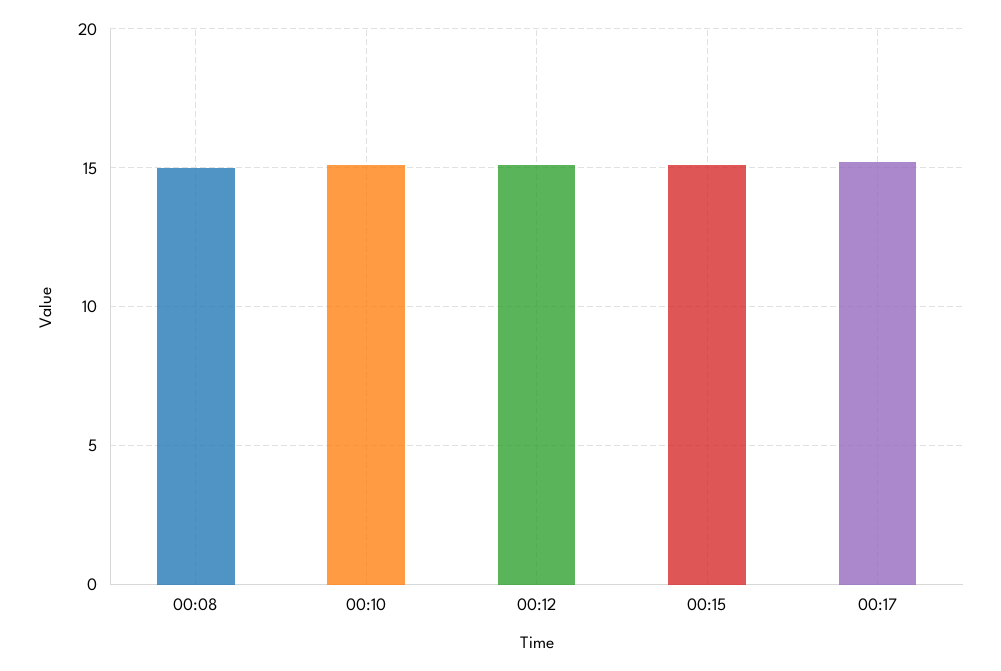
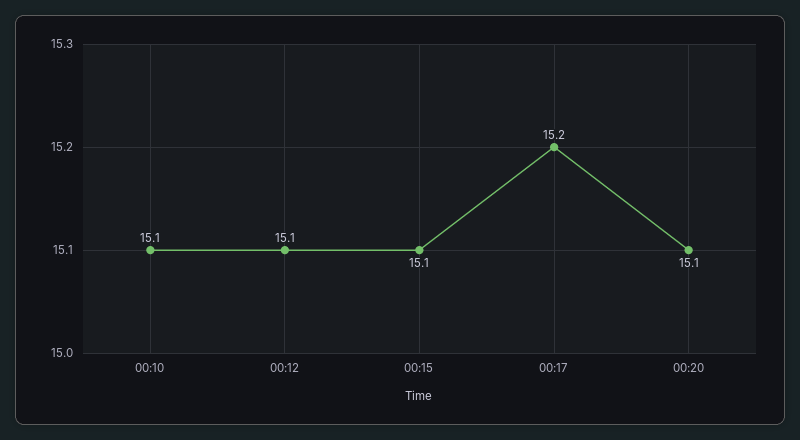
00:08: 15 -> none
00:20: none -> 15.1

